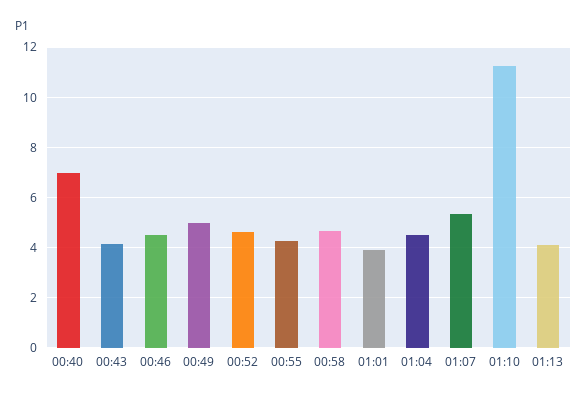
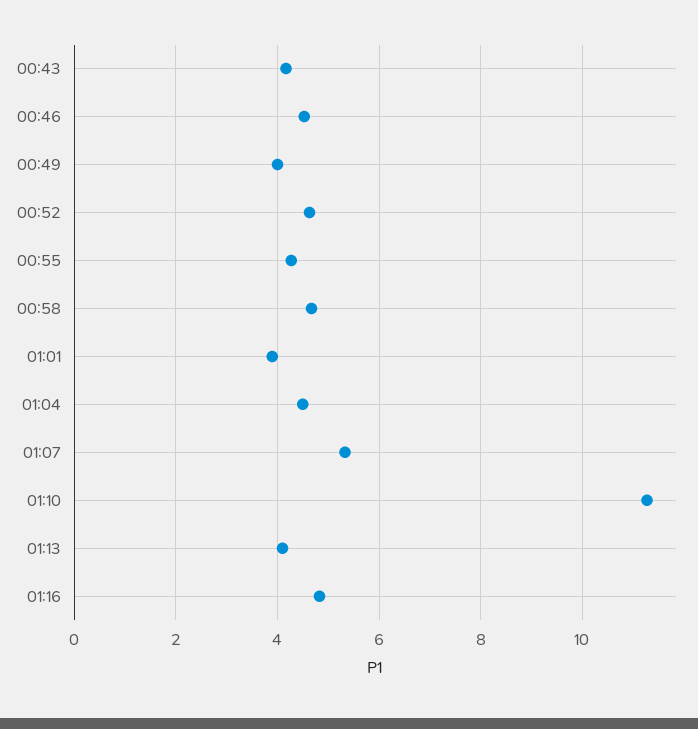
00:40: 7 -> none
00:49: 5 -> 4
01:16: none -> 4.8

